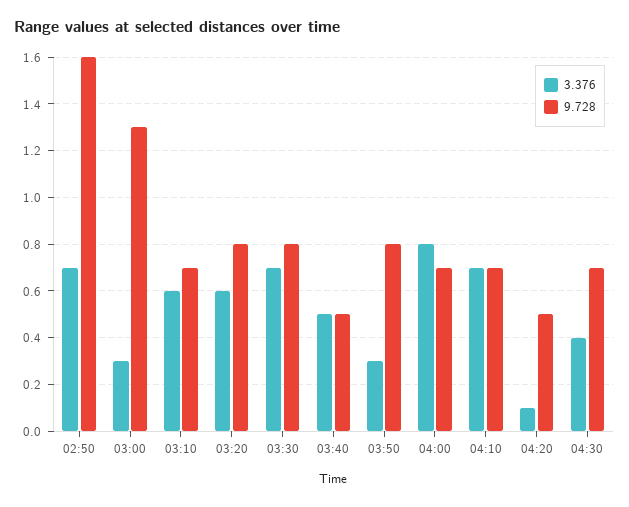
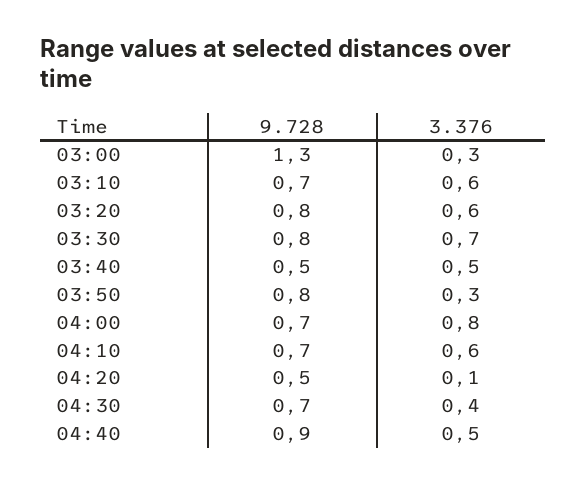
3.376, 02:50: 0.7 -> none
9.728, 02:50: 1.6 -> none
3.376, 04:10: 0.7 -> 0.6
9.728, 04:40: none -> 0.9
3.376, 04:40: none -> 0.5

